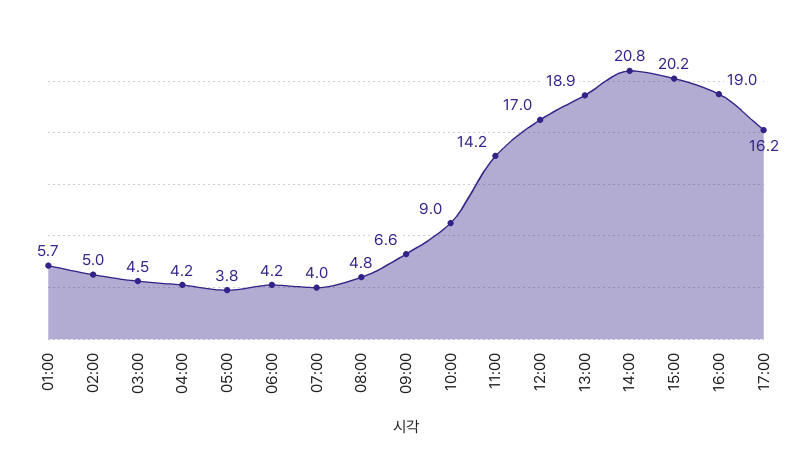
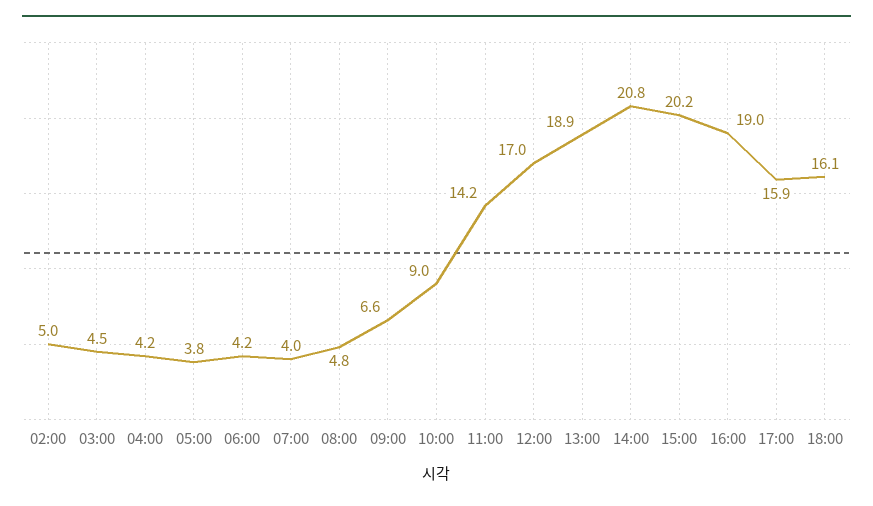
01:00: 5.7 -> none
17:00: 16.2 -> 15.9
18:00: none -> 16.1

